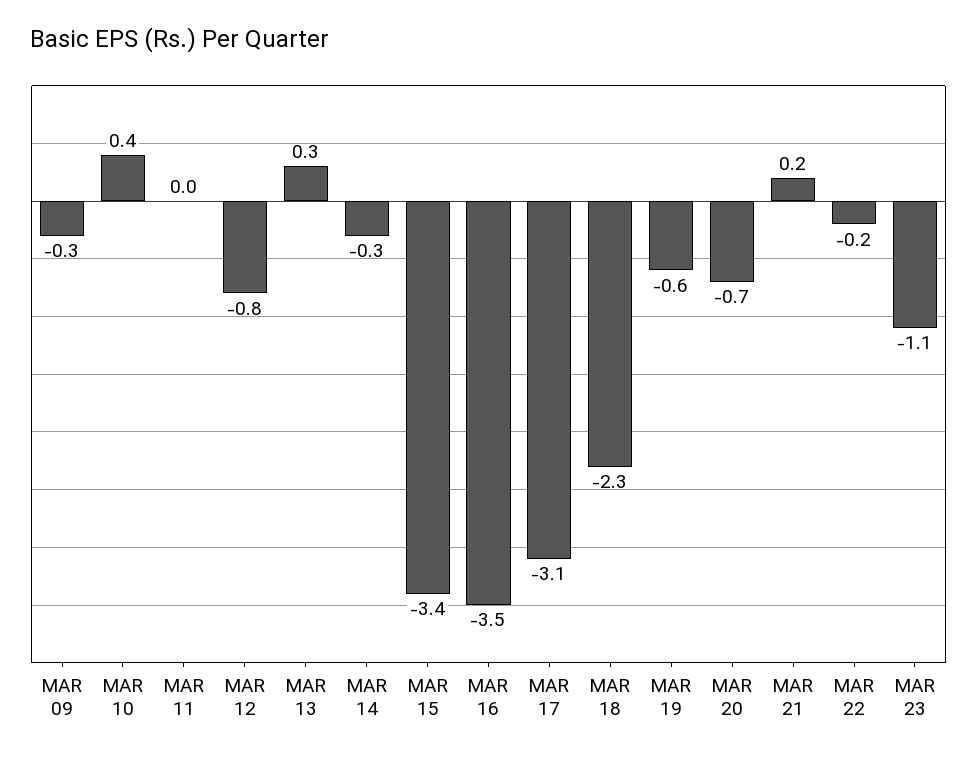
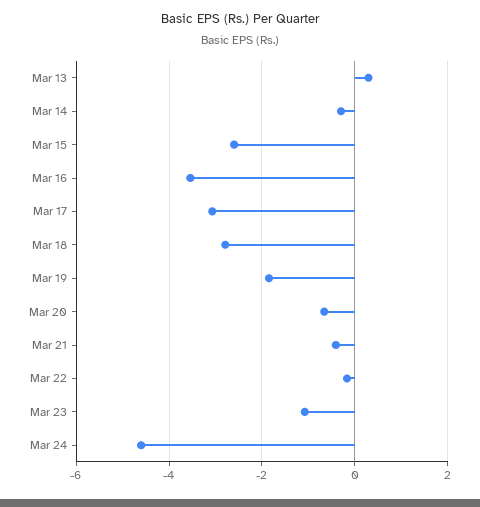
MAR 09: -0.3 -> none
MAR 10: 0.4 -> none
MAR 11: 0 -> none
MAR 12: -0.8 -> none
MAR 15: -3.4 -> -2.6
MAR 18: -2.3 -> -2.8
MAR 19: -0.6 -> -1.8
MAR 21: 0.2 -> -0.4
Mar 24: none -> -4.6

